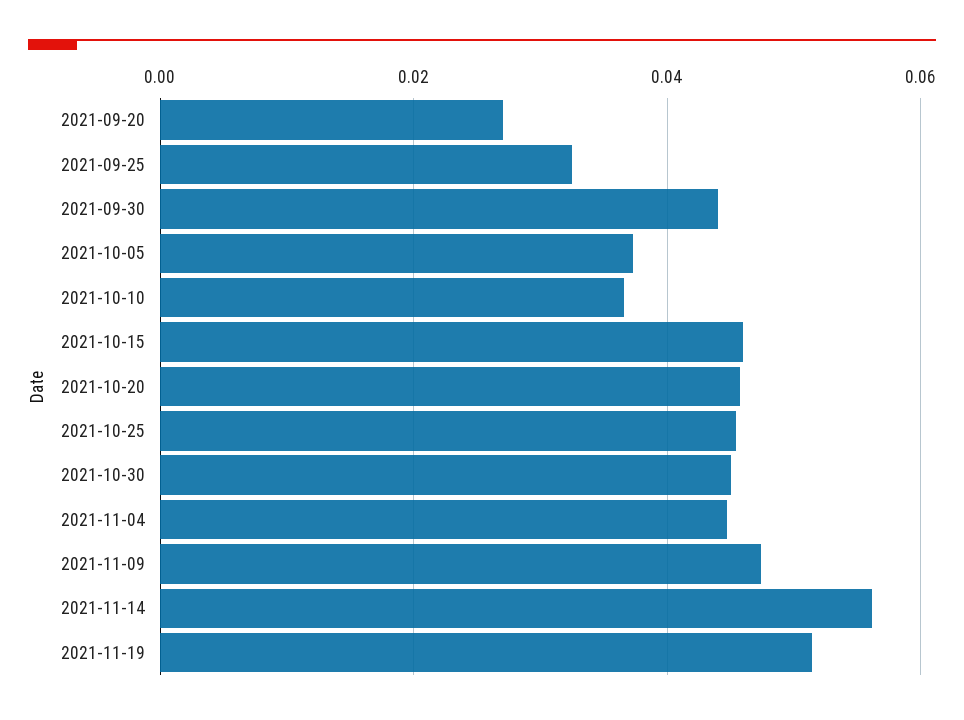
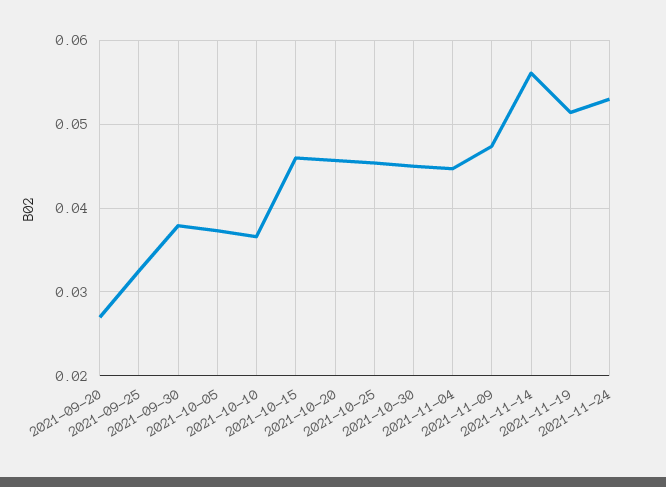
2021-09-30: 0.044 -> 0.038
2021-11-24: none -> 0.053

